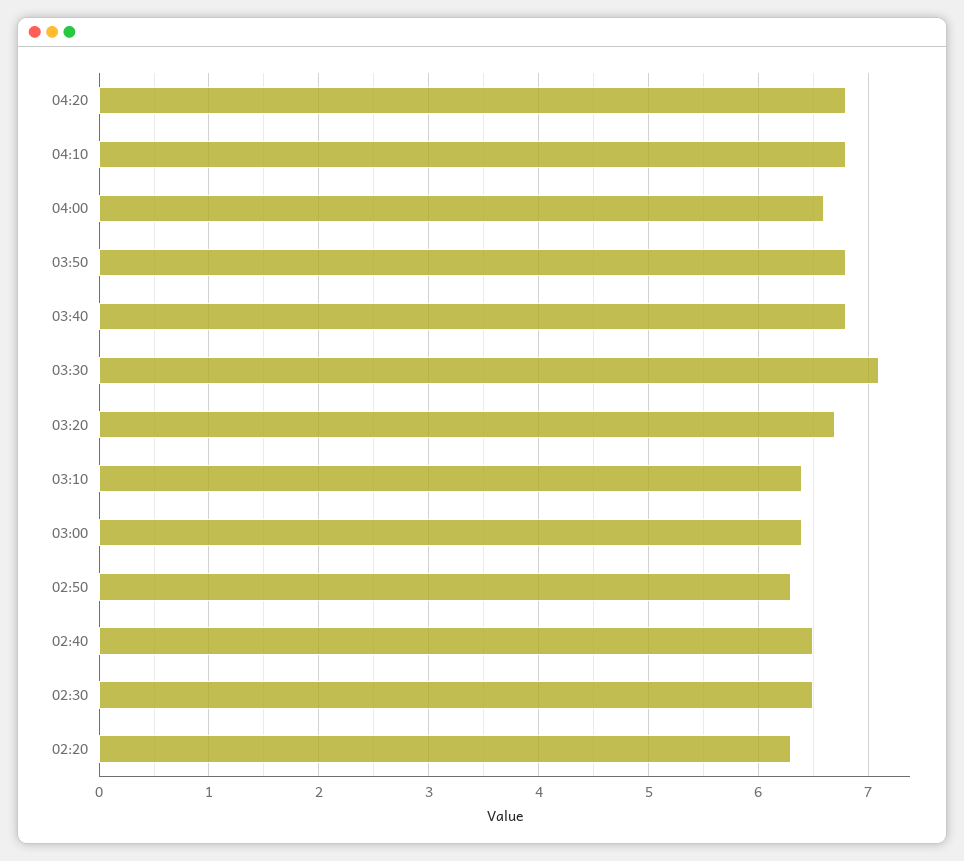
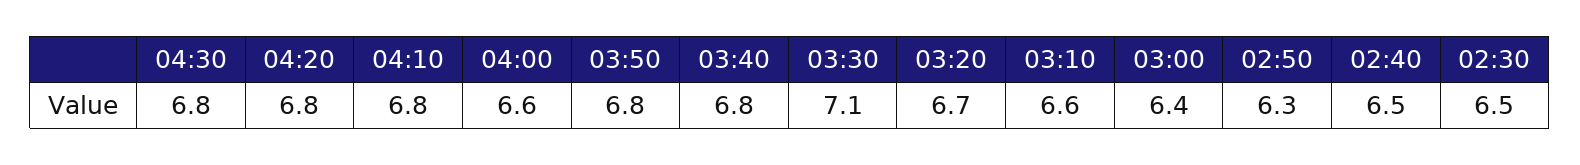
03:10: 6.4 -> 6.6
02:20: 6.3 -> none
04:30: none -> 6.8

